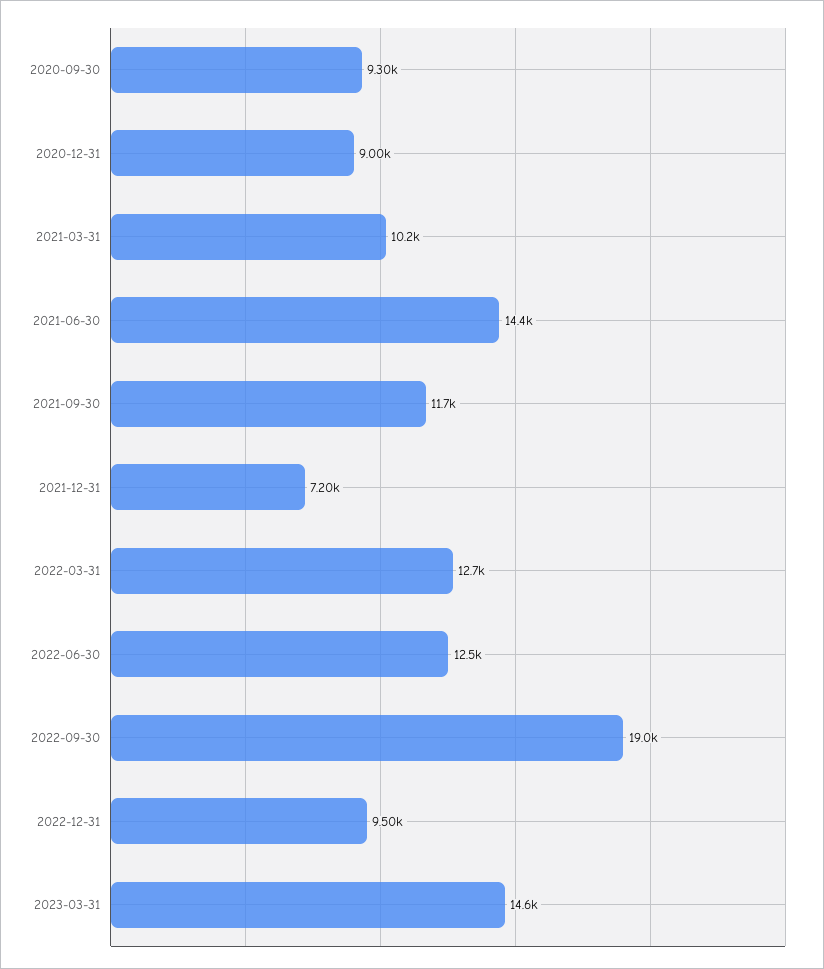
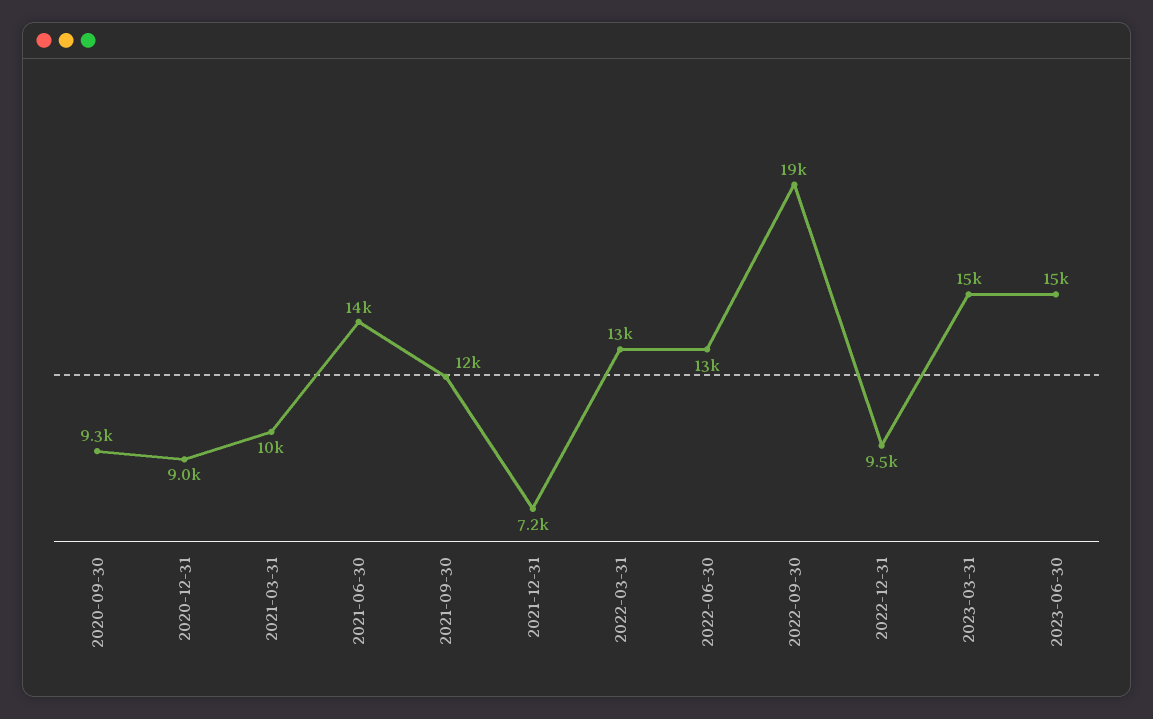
2023-06-30: none -> 15000

